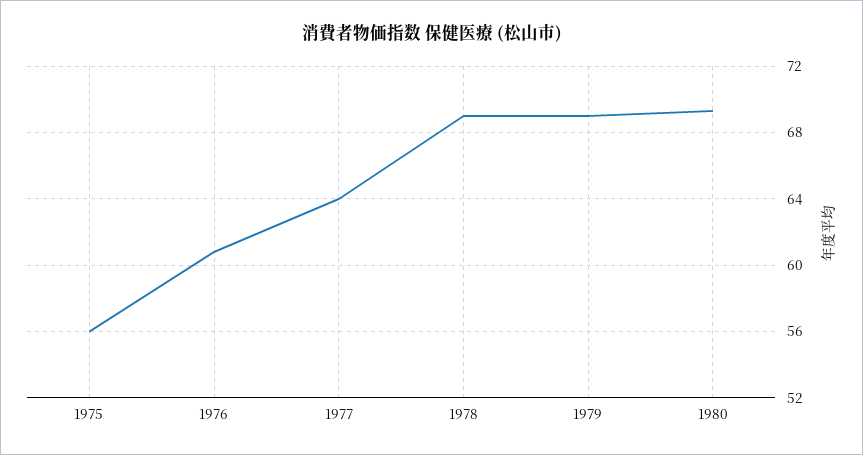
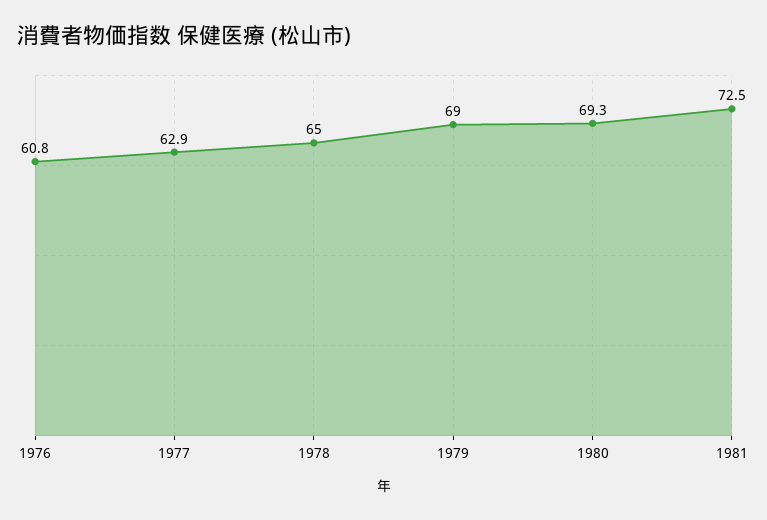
1975: 56 -> none
1977: 64 -> 62.9
1978: 69 -> 65
1981: none -> 72.5

